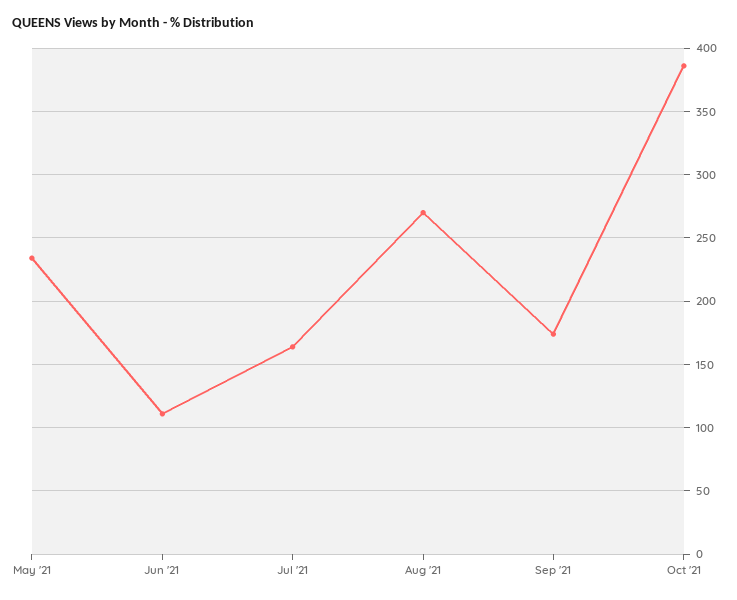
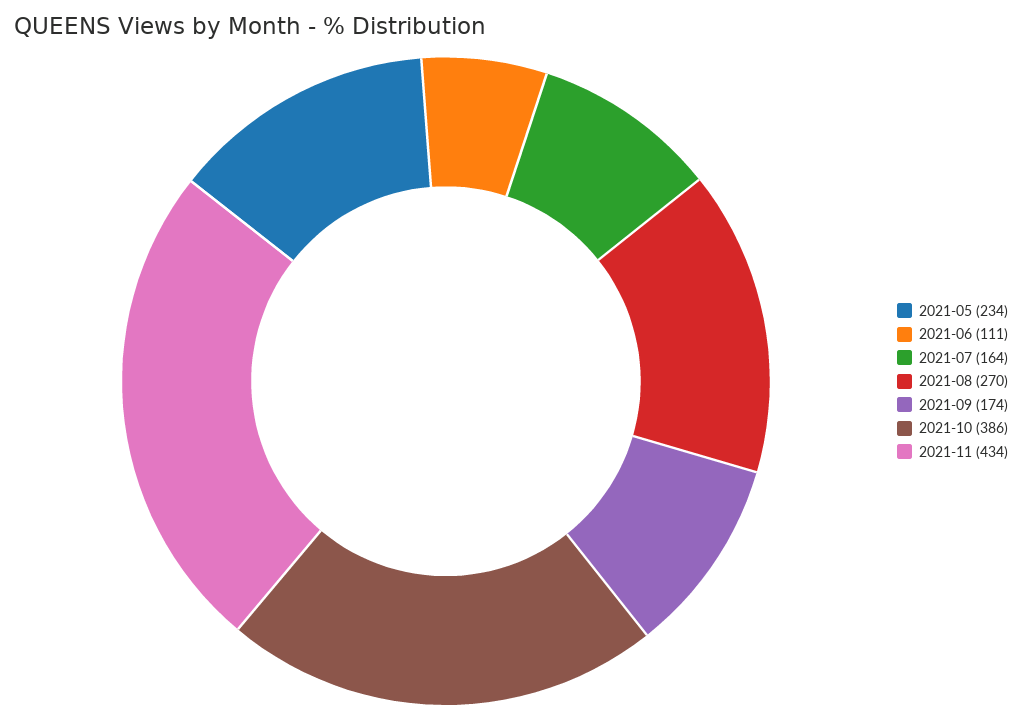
2021-11: none -> 434

